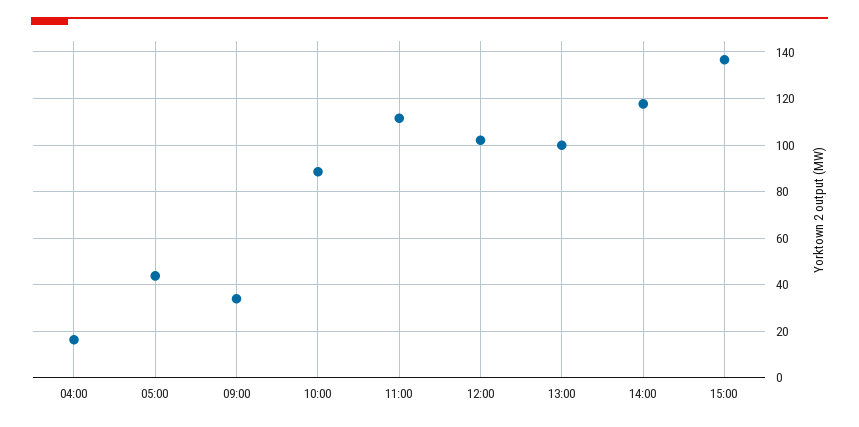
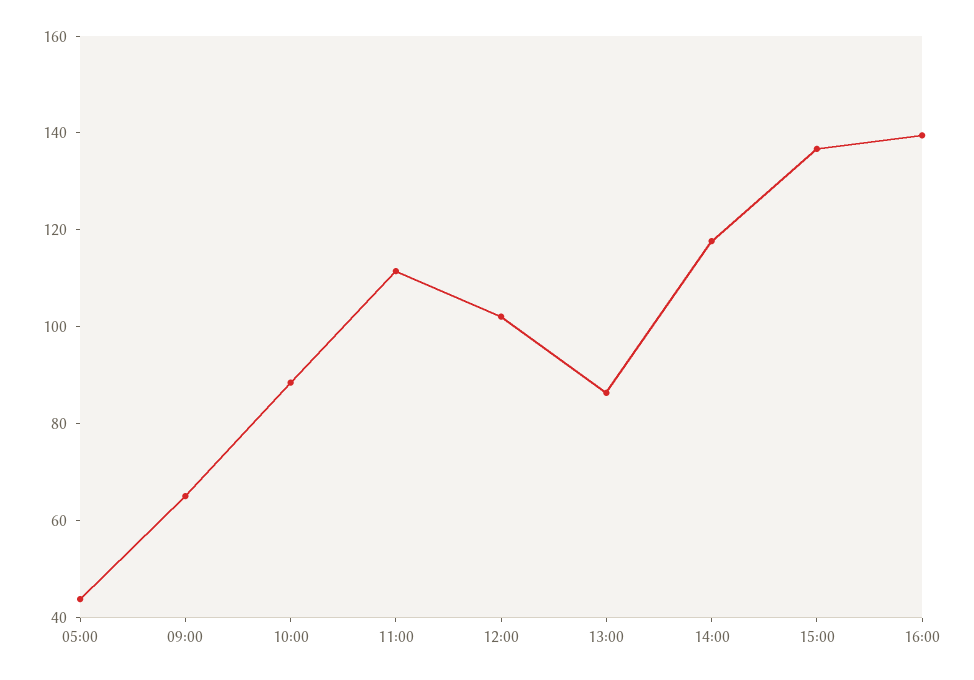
04:00: 15 -> none
09:00: 35 -> 65
13:00: 100 -> 85
16:00: none -> 140

